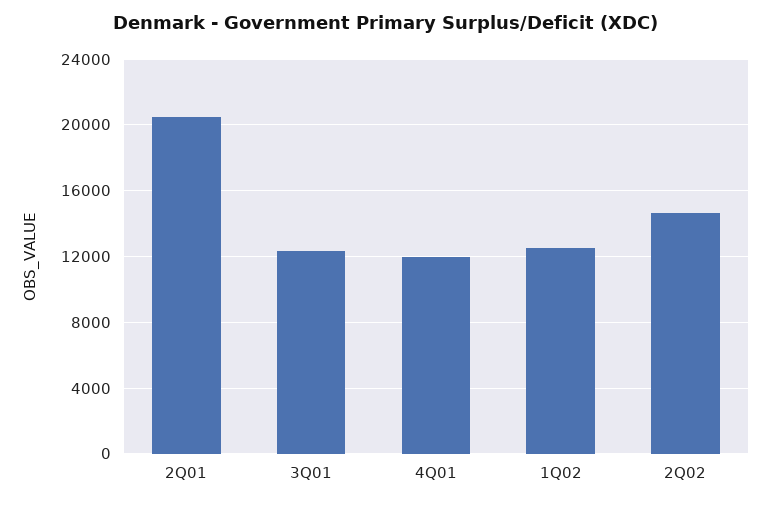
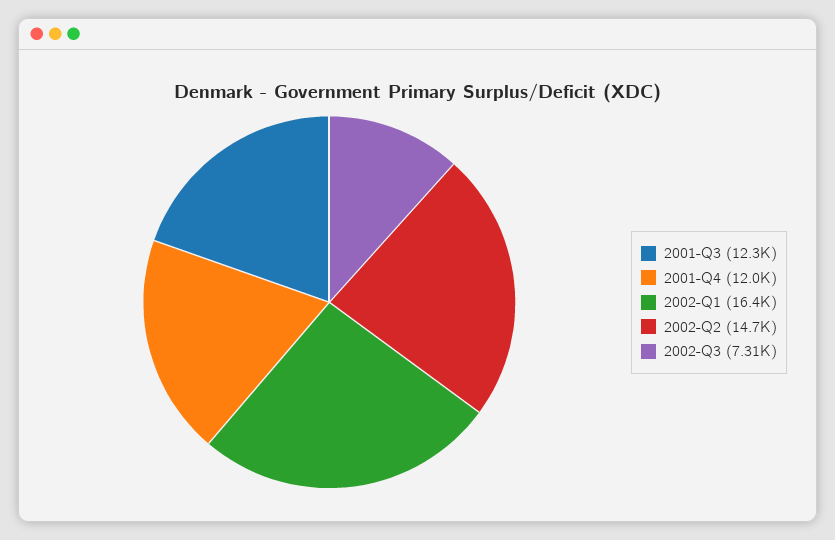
2Q01: 20500 -> none
1Q02: 12500 -> 16400
2002-Q3: none -> 7310

